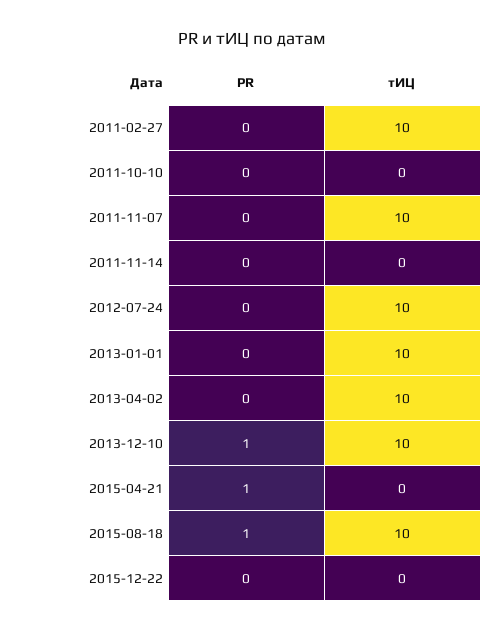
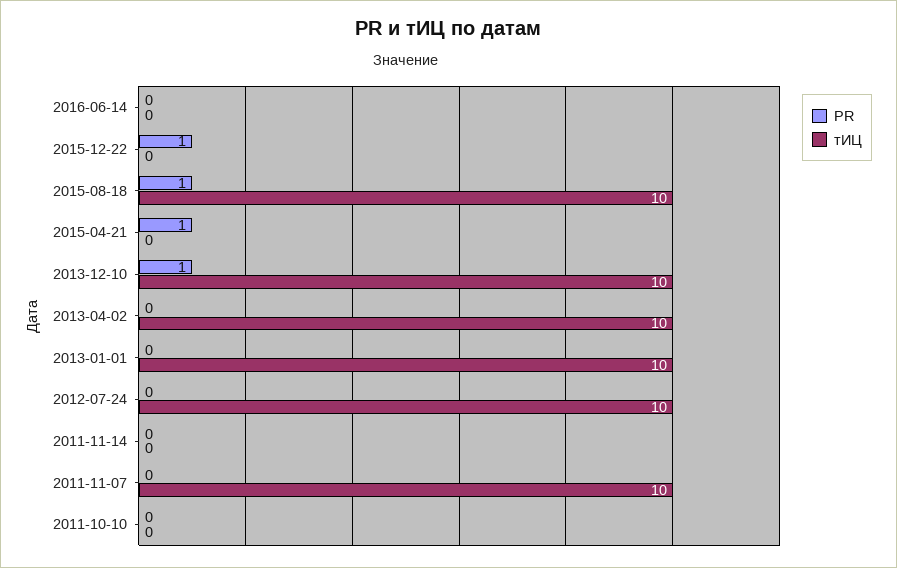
PR, 2011-02-27: 0 -> none
тИЦ, 2011-02-27: 10 -> none
PR, 2015-12-22: 0 -> 1
PR, 2016-06-14: none -> 0
тИЦ, 2016-06-14: none -> 0

